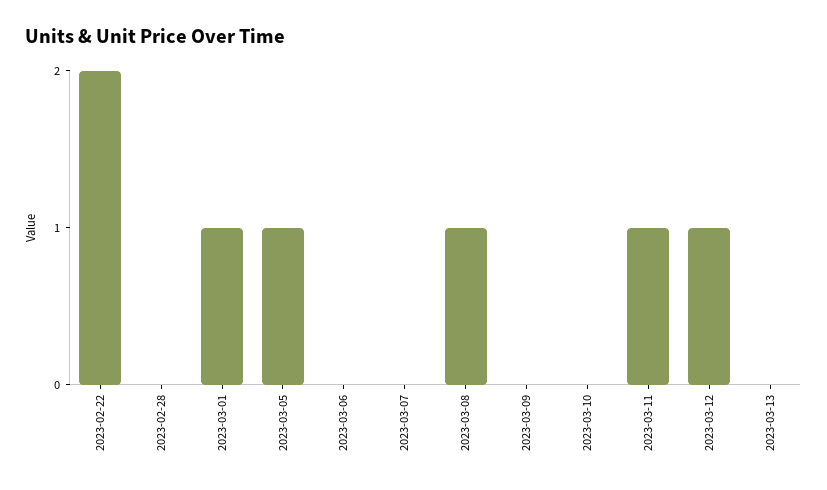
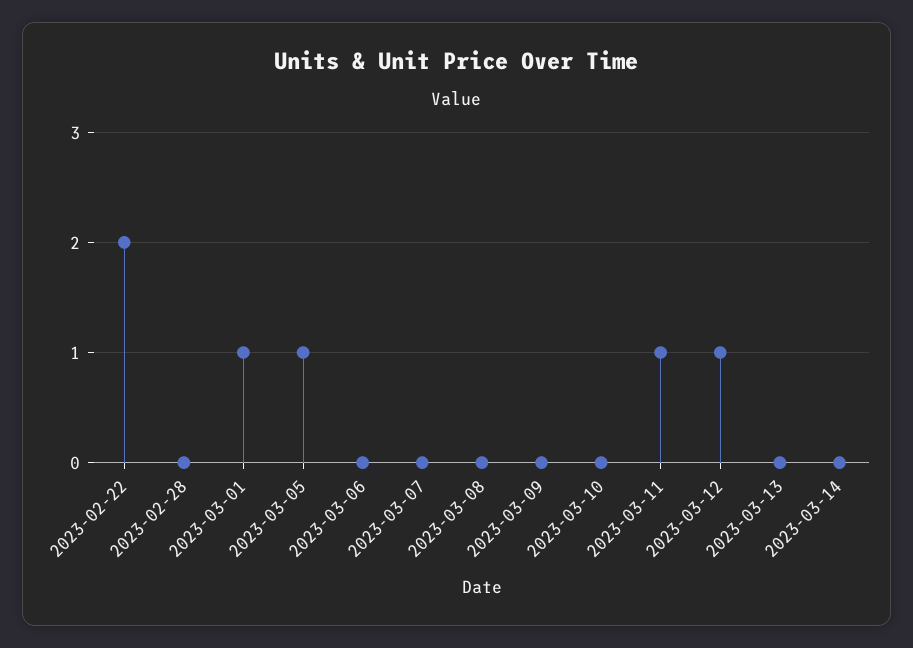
2023-03-08: 1 -> 0
2023-03-14: none -> 0

